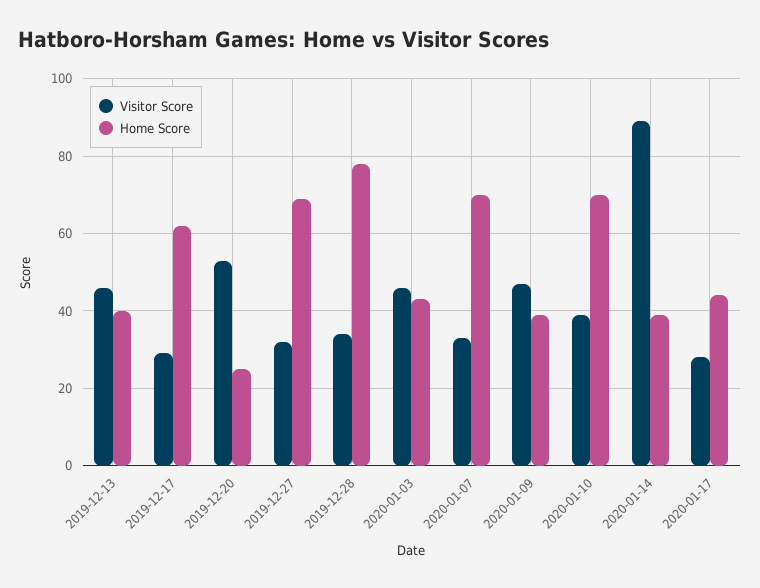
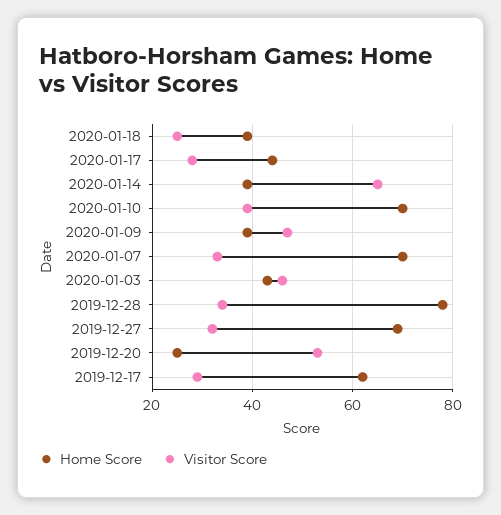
Visitor Score, 2019-12-13: 45 -> none
Home Score, 2019-12-13: 40 -> none
Visitor Score, 2020-01-14: 90 -> 65
Home Score, 2020-01-18: none -> 40
Visitor Score, 2020-01-18: none -> 25

